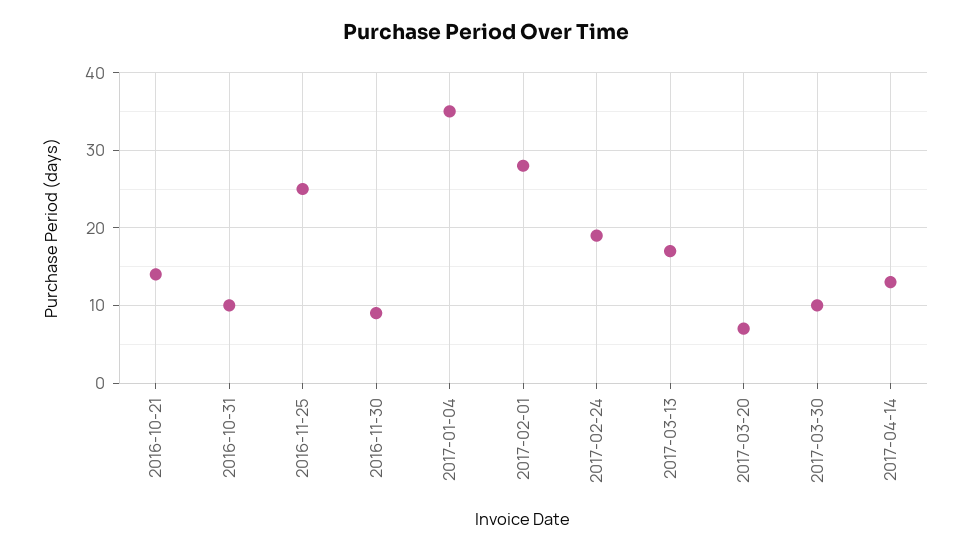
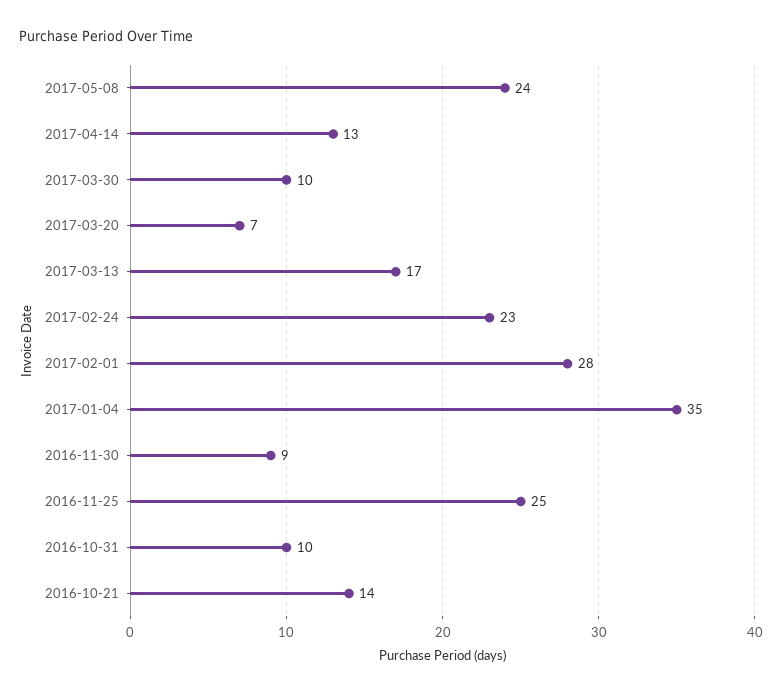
2017-02-24: 19 -> 23
2017-05-08: none -> 24

